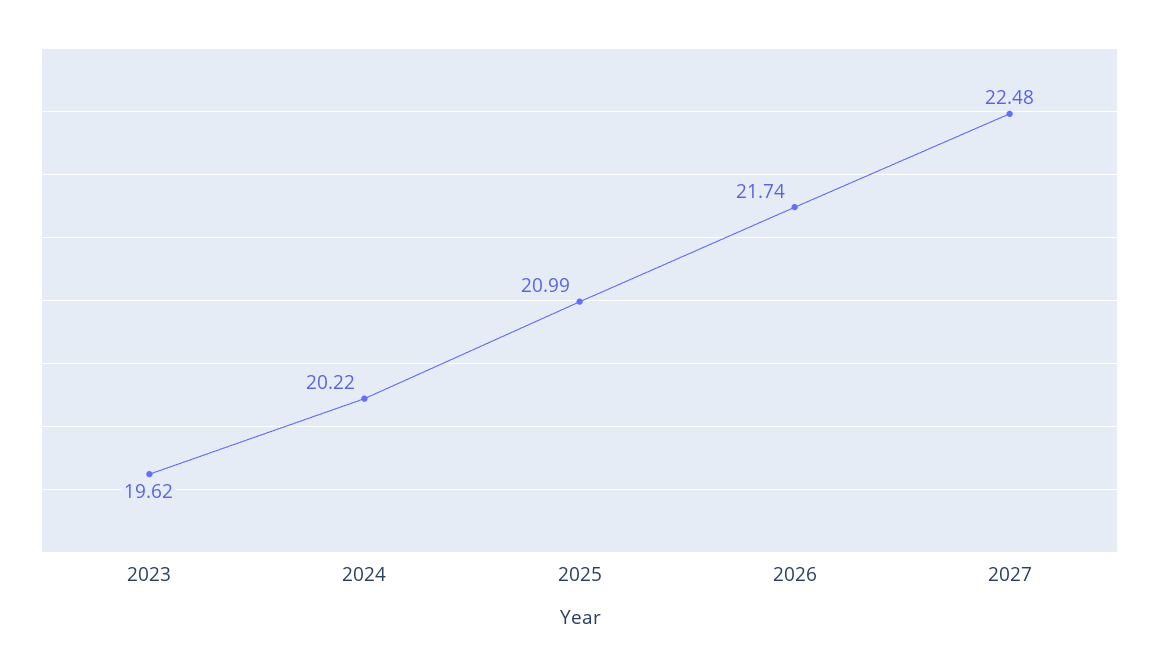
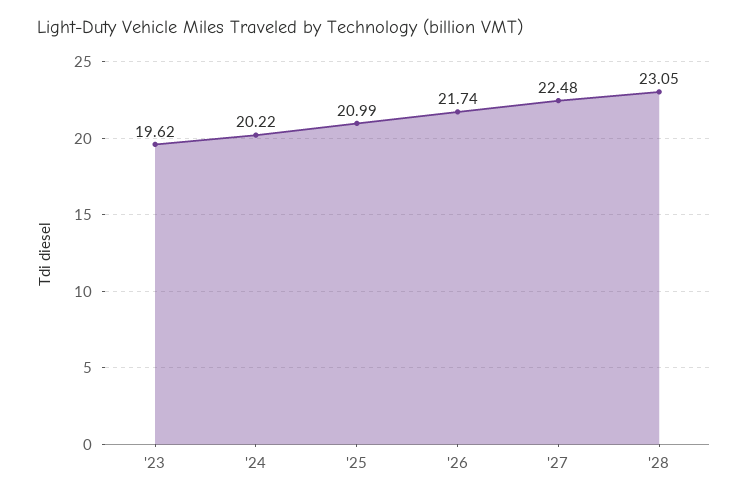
'28: none -> 23.05

